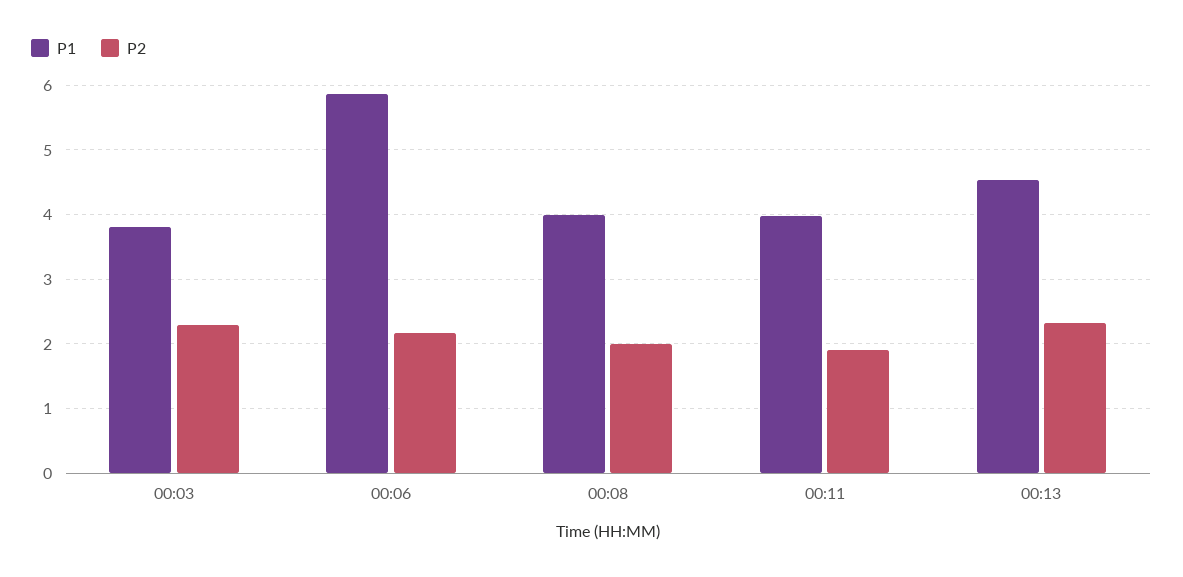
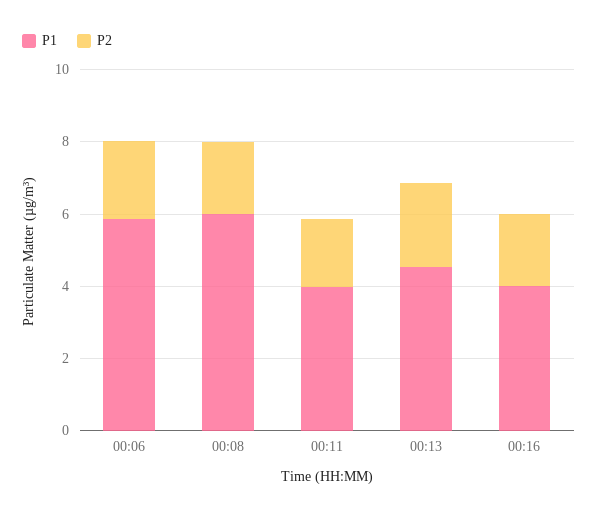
P1, 00:03: 3.8 -> none
P2, 00:03: 2.3 -> none
P1, 00:08: 4 -> 6
P1, 00:16: none -> 4
P2, 00:16: none -> 2

